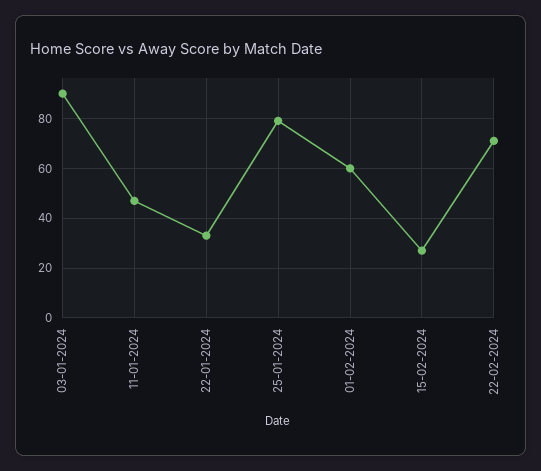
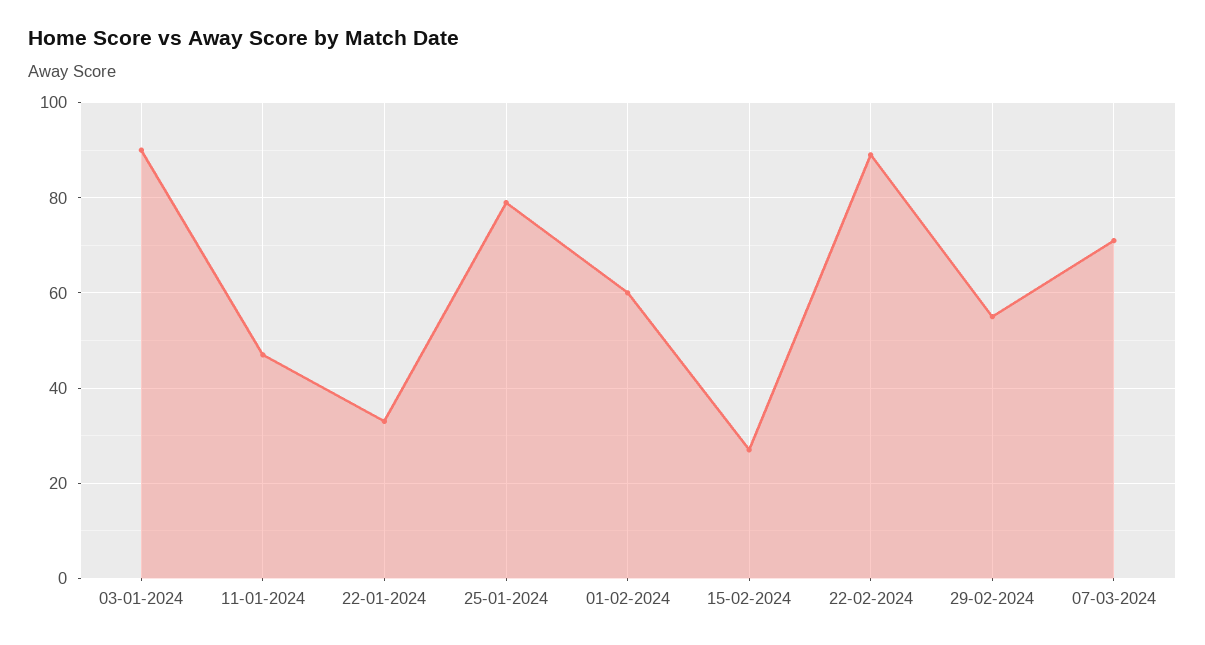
22-02-2024: 70 -> 90
29-02-2024: none -> 55
07-03-2024: none -> 70

